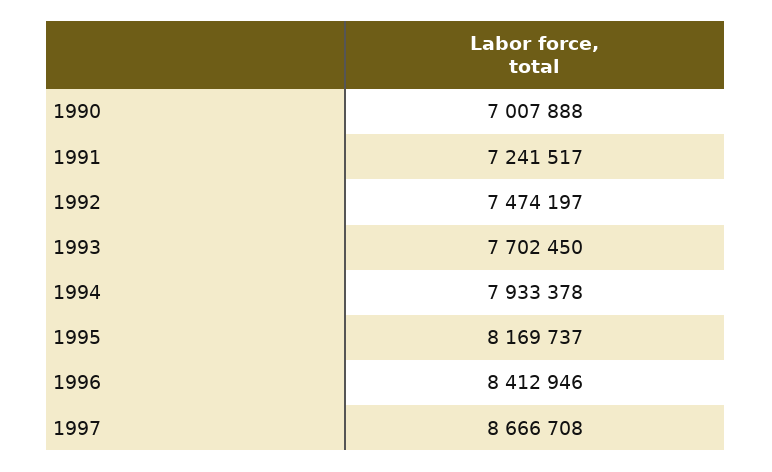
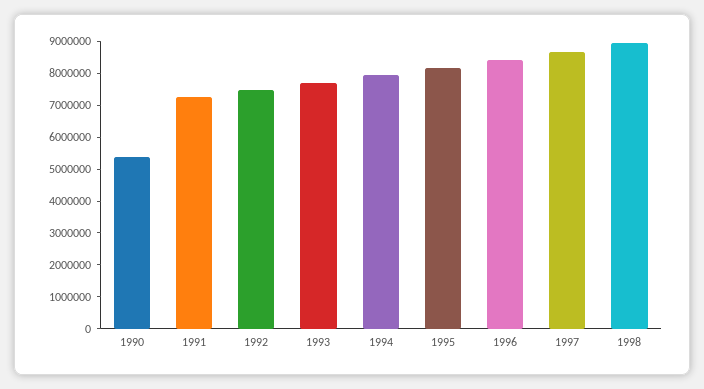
1990: 7007888 -> 5500000
1998: none -> 9000000

